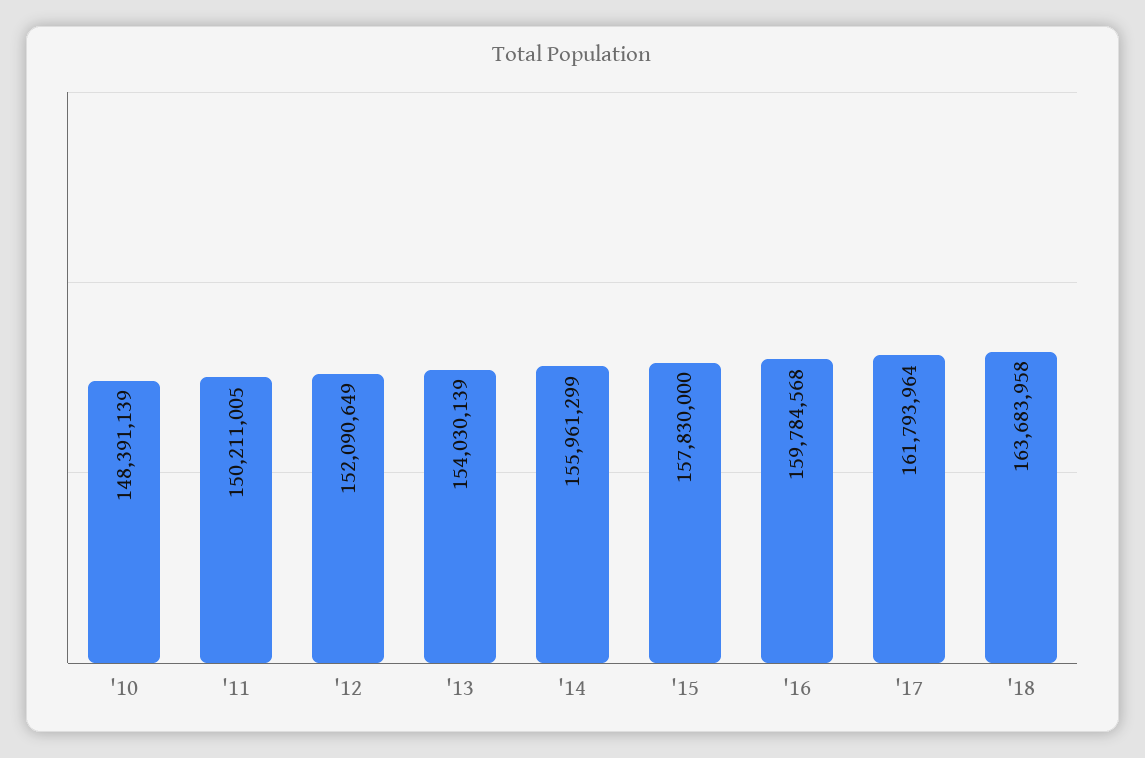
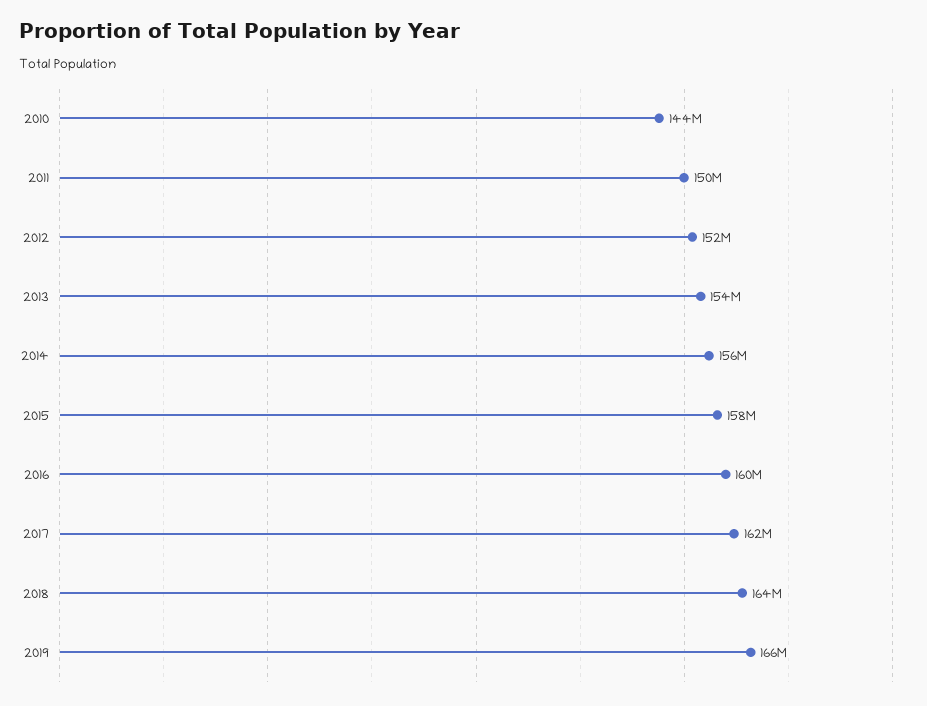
'10: 148391139 -> 144000000
2019: none -> 166000000

